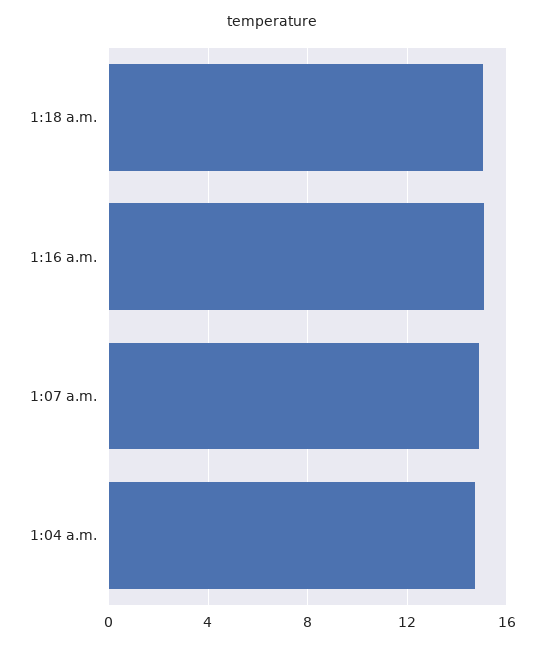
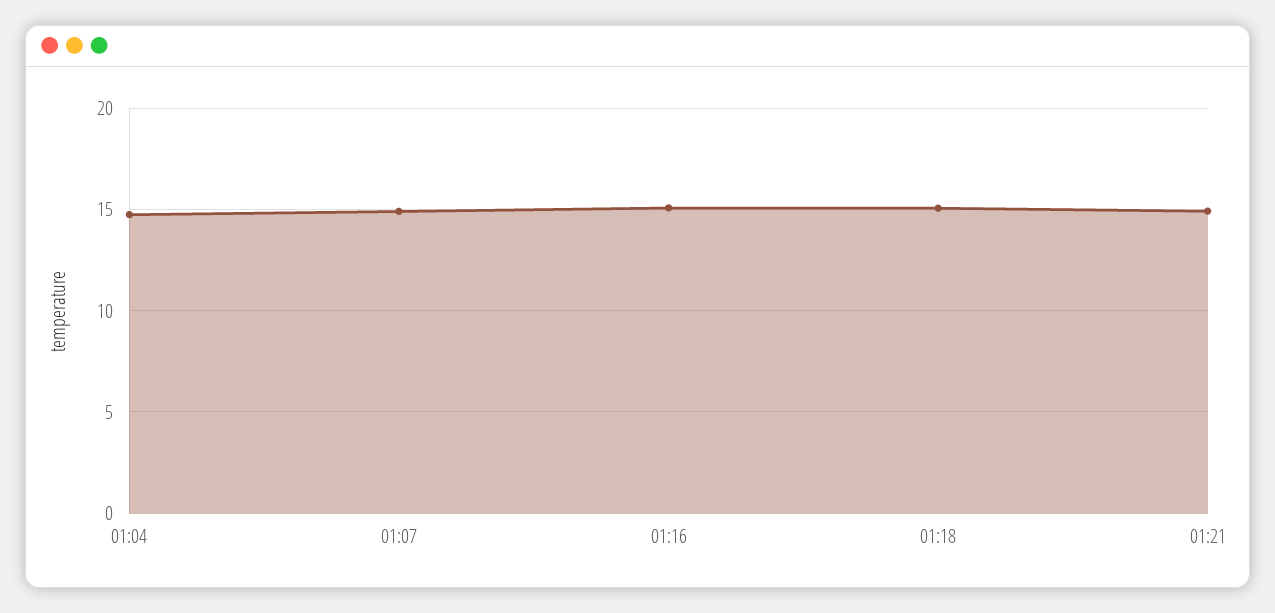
01:21: none -> 15

